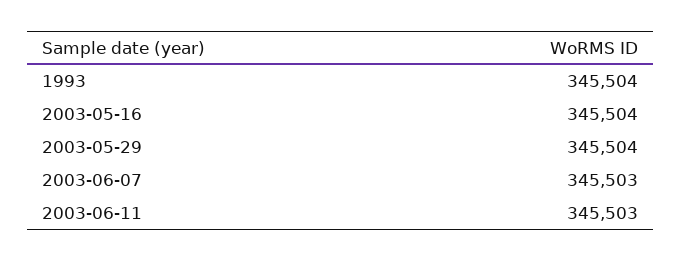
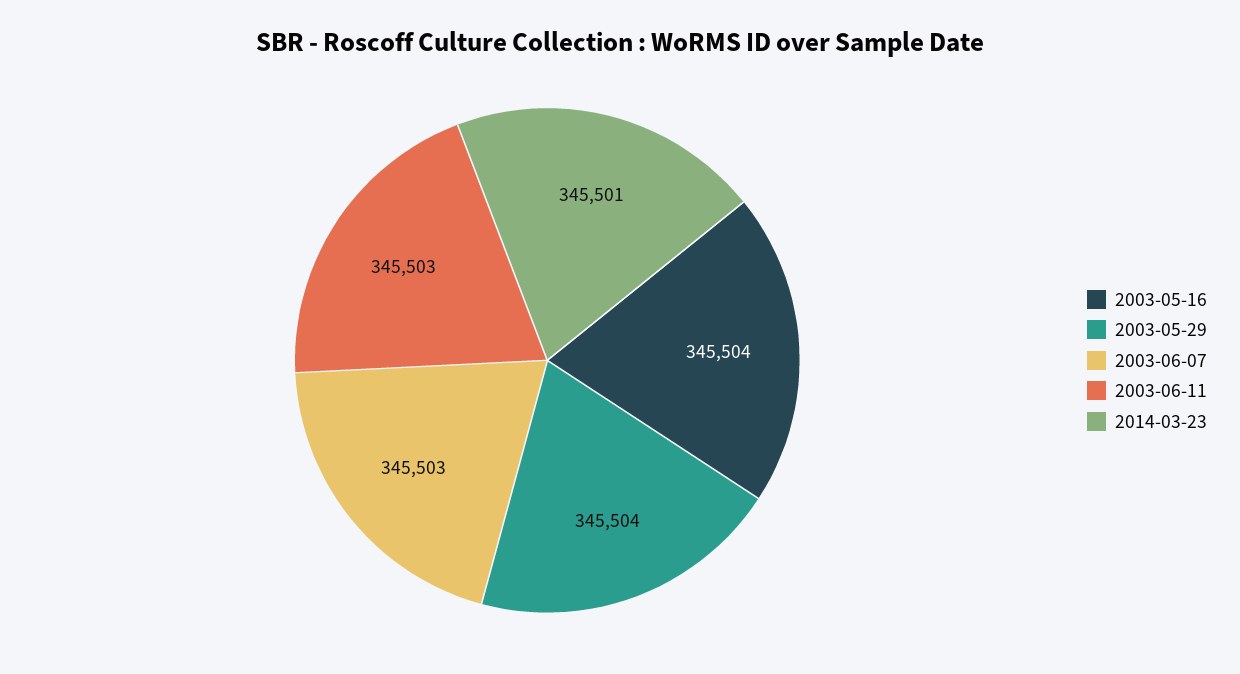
1993: 345504 -> none
2014-03-23: none -> 345501

